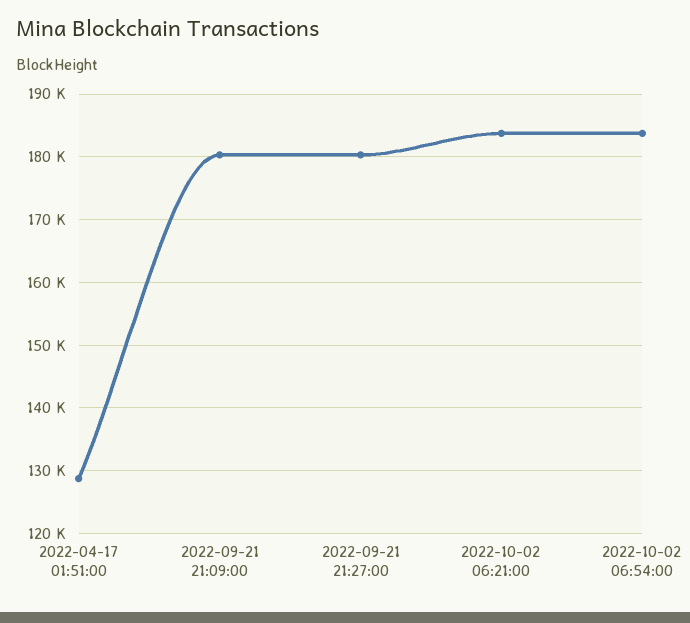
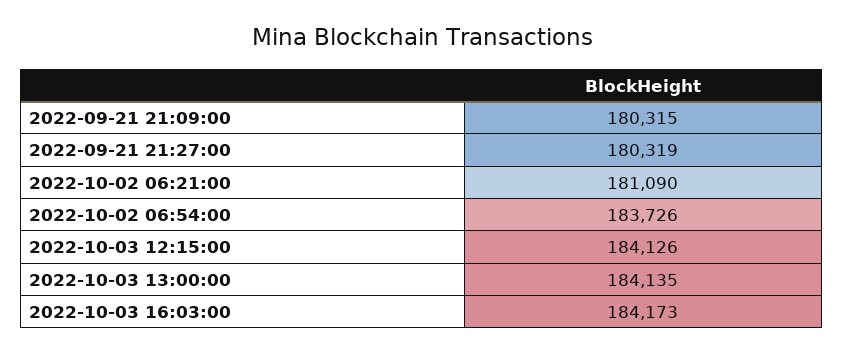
2022-04-17 01:51:00: 129000 -> none
2022-10-02 06:21:00: 184000 -> 181090
2022-10-03 12:15:00: none -> 184126
2022-10-03 13:00:00: none -> 184135
2022-10-03 16:03:00: none -> 184173

